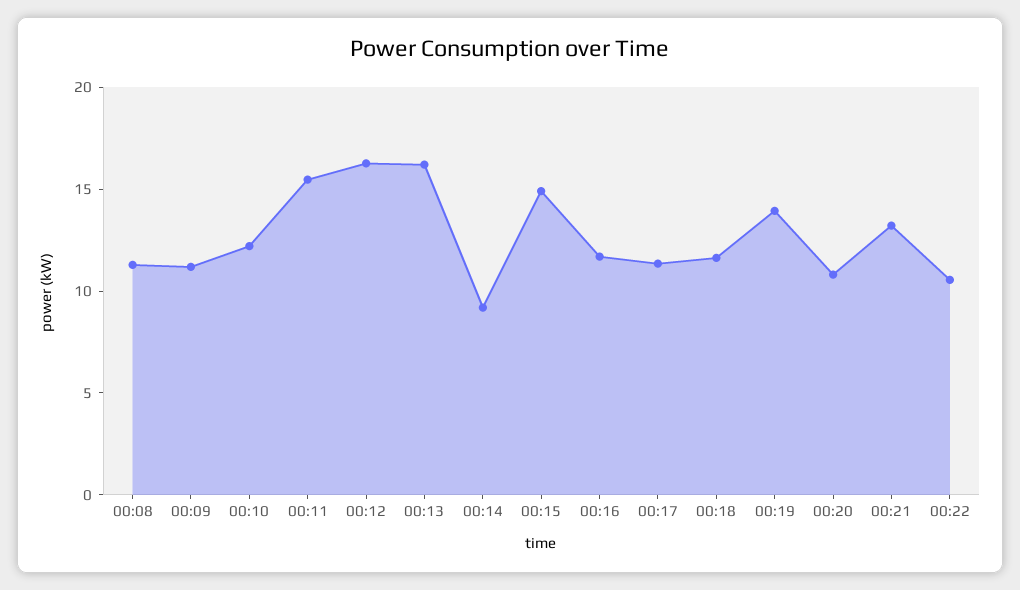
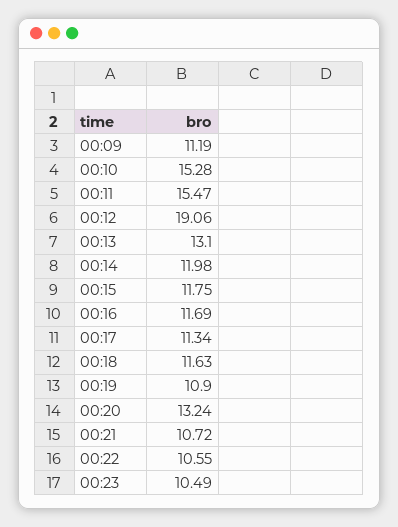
00:08: 11 -> none
00:10: 12 -> 15.28
00:12: 16 -> 19.06
00:13: 16 -> 13.1
00:14: 9 -> 11.98
00:15: 15 -> 11.75
00:19: 14 -> 10.9
00:20: 11 -> 13.24
00:21: 13 -> 10.72
00:23: none -> 10.49

